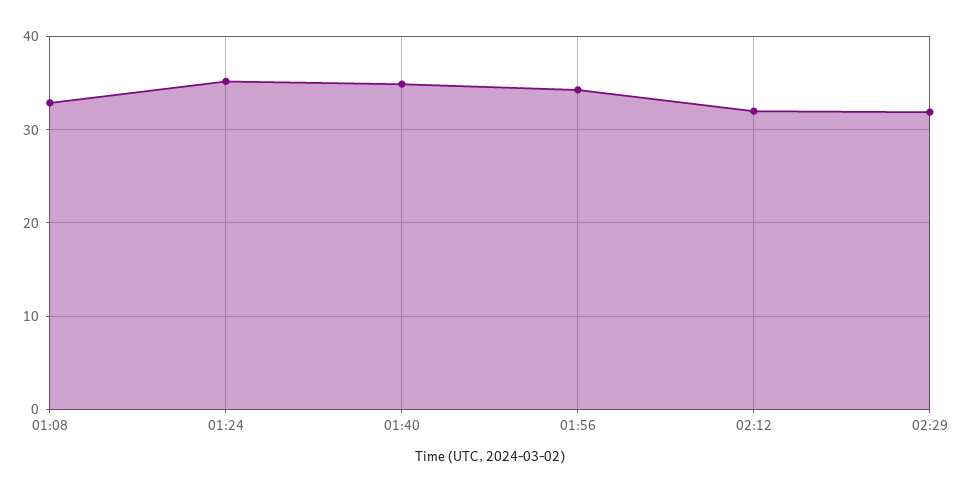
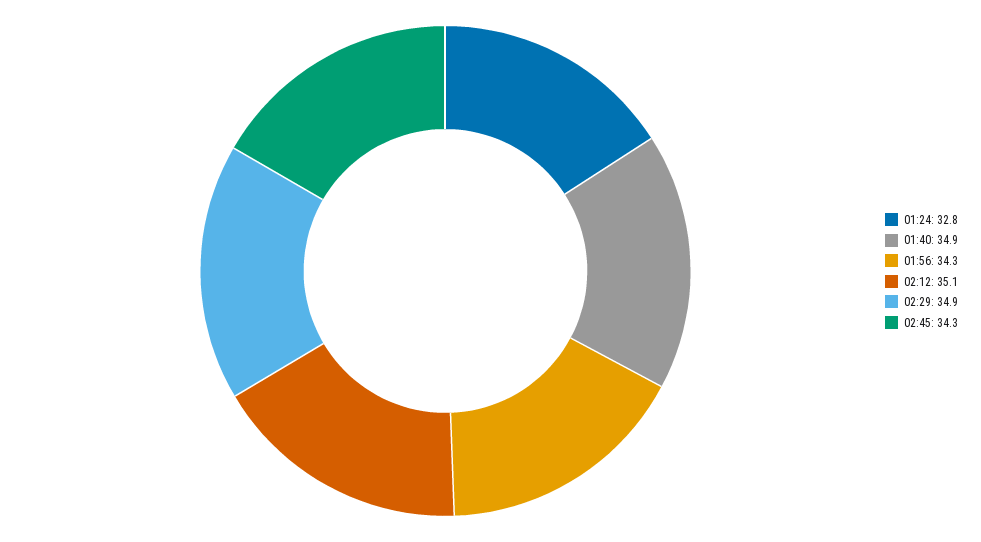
01:08: 33 -> none
01:24: 35 -> 32.8
02:12: 32 -> 35.1
02:29: 32 -> 34.9
02:45: none -> 34.3

